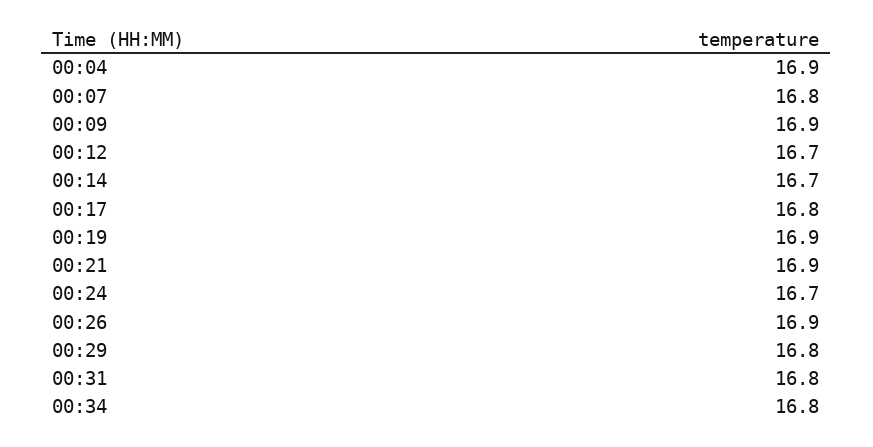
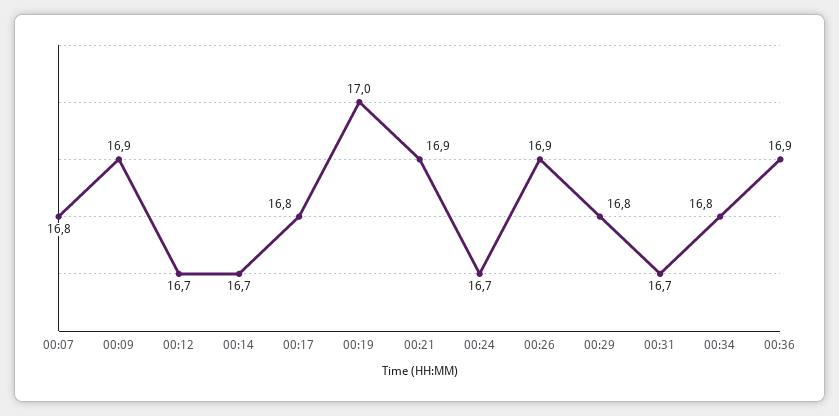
00:04: 16.9 -> none
00:19: 16.9 -> 17
00:31: 16.8 -> 16.7
00:36: none -> 16.9

